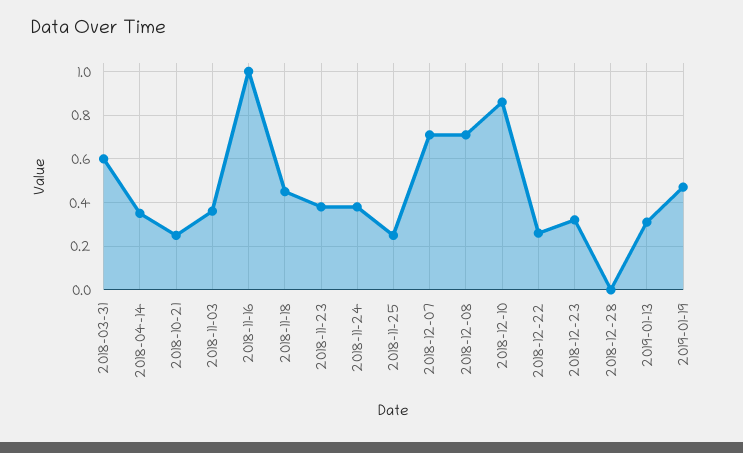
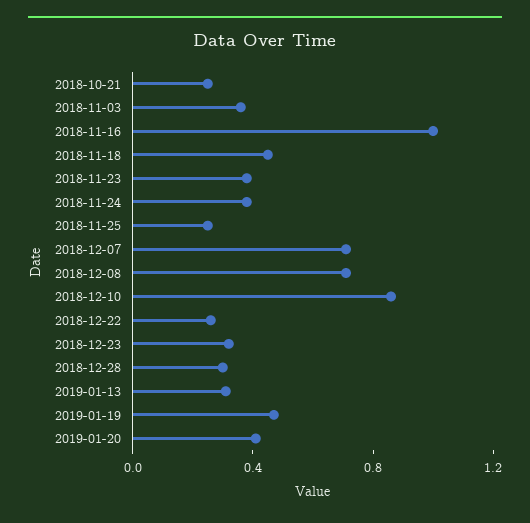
2018-03-31: 0.6 -> none
2018-04-14: 0.35 -> none
2018-12-28: 0 -> 0.3
2019-01-20: none -> 0.4

